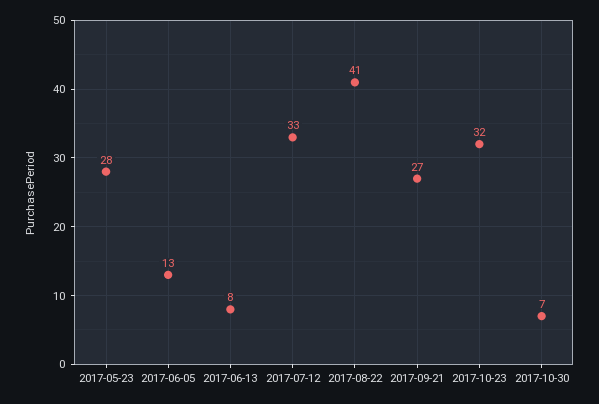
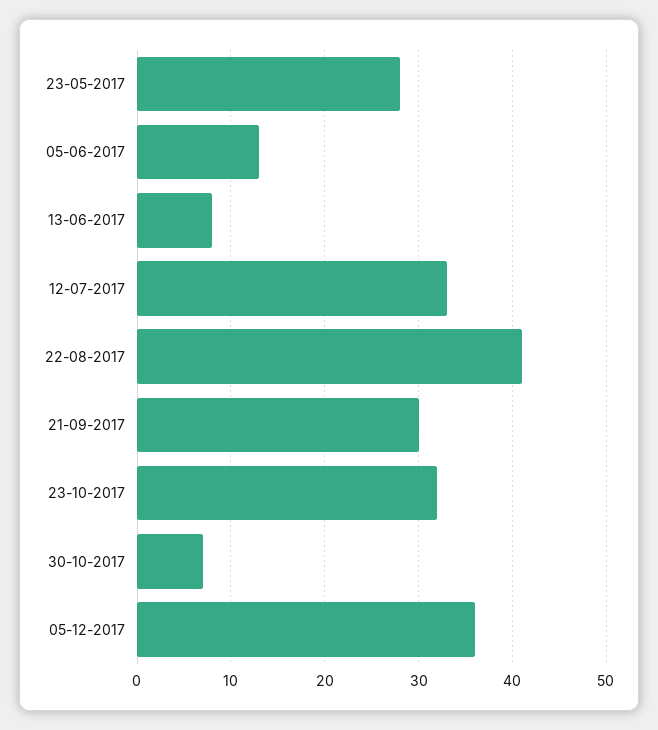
2017-09-21: 27 -> 30
05-12-2017: none -> 36

